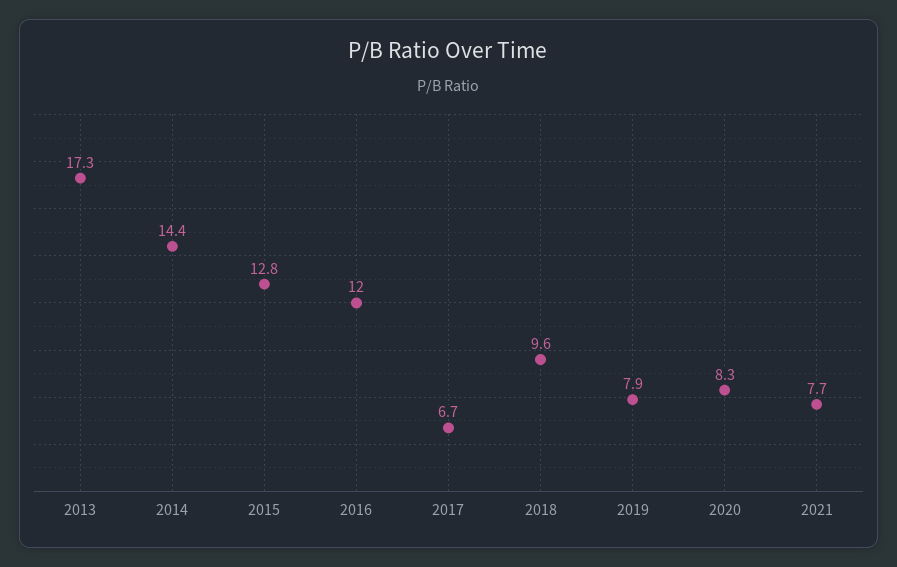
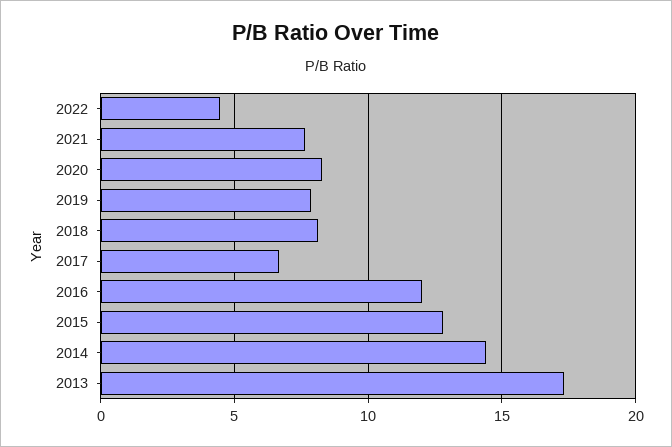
2018: 9.6 -> 8
2022: none -> 4.5

